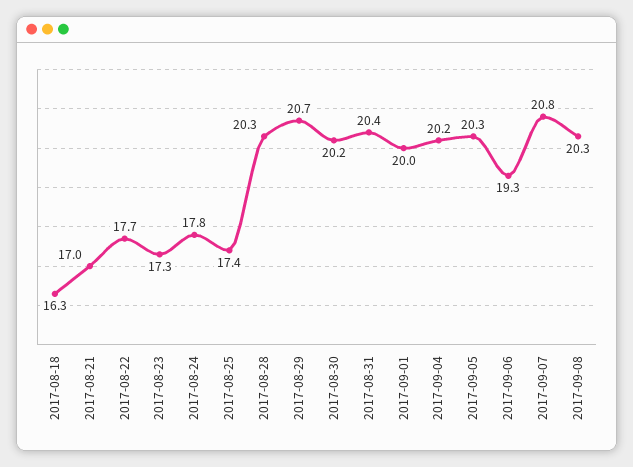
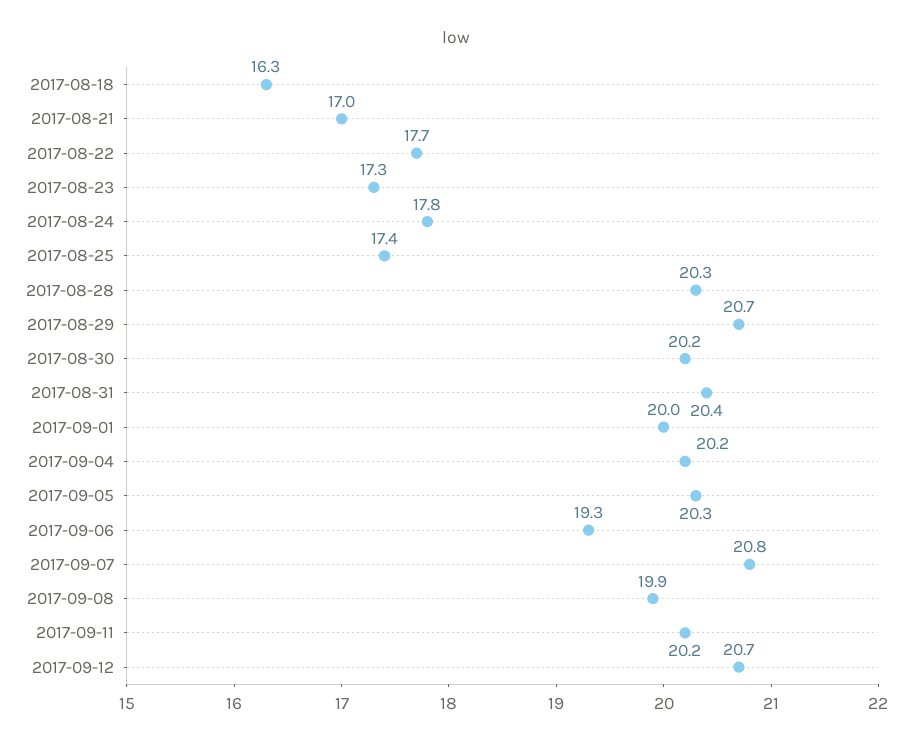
2017-09-08: 20.3 -> 19.9
2017-09-11: none -> 20.2
2017-09-12: none -> 20.7

